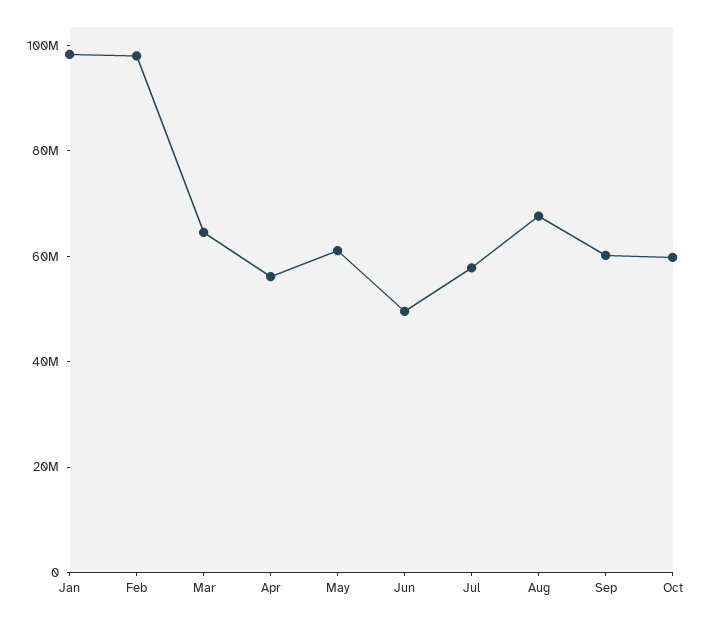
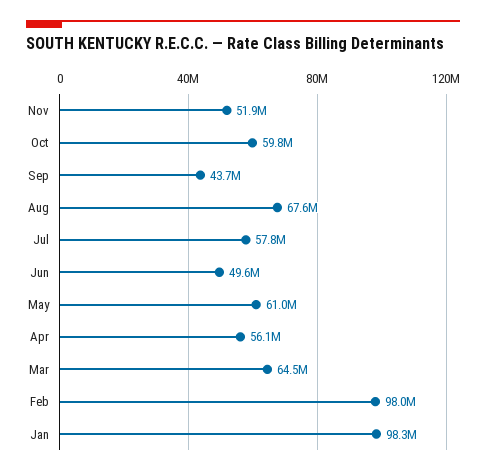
Sep: 60000000 -> 43700000
Nov: none -> 51900000

